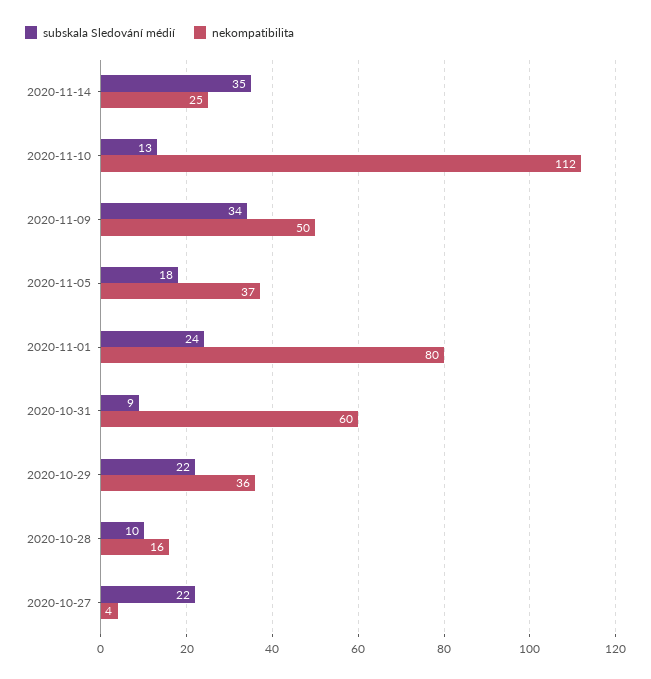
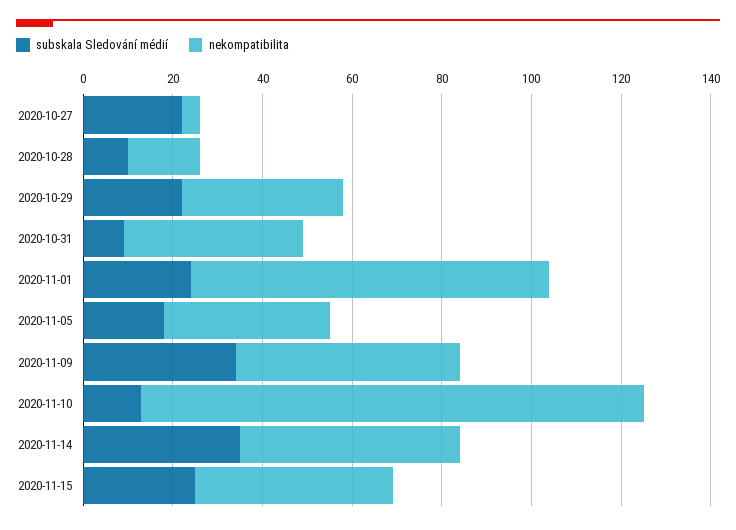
nekompatibilita, 2020-11-14: 25 -> 50
nekompatibilita, 2020-10-31: 60 -> 40
subskala Sledování médií, 2020-11-15: none -> 25
nekompatibilita, 2020-11-15: none -> 45

